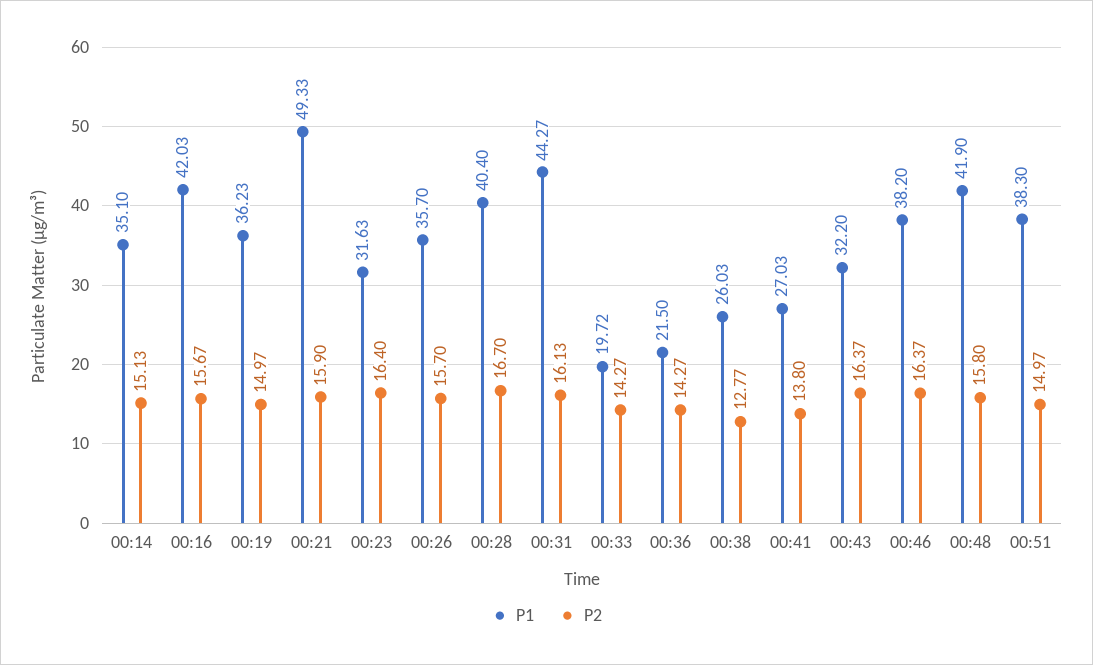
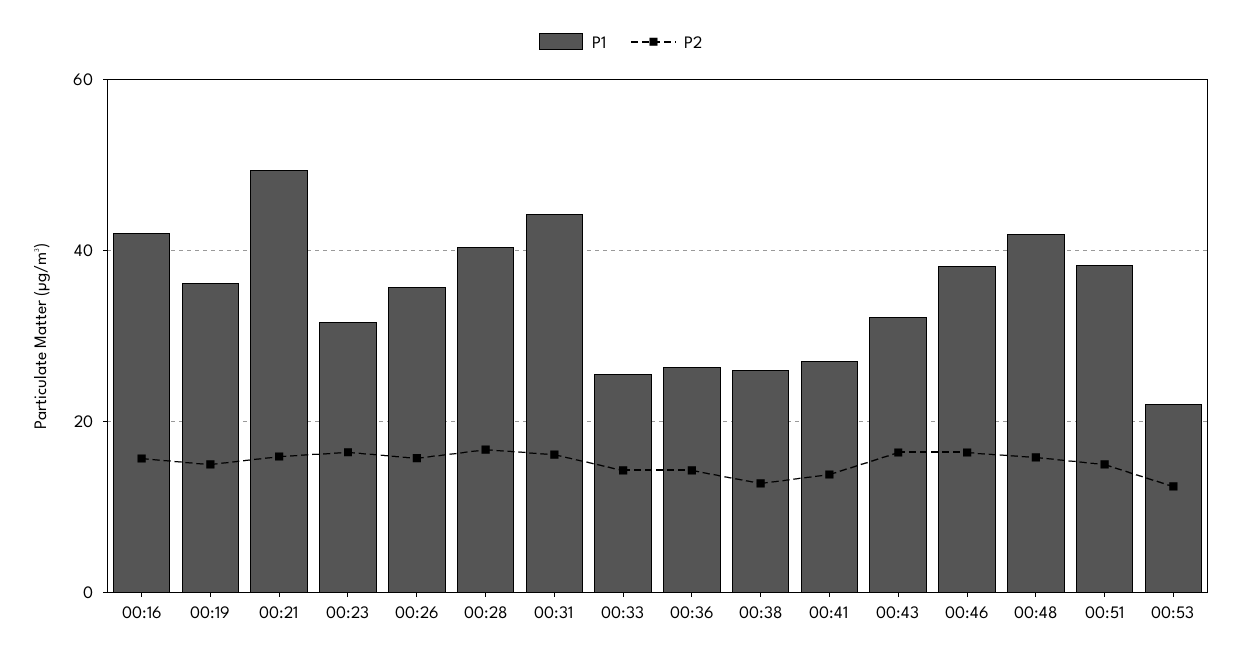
P1, 00:14: 35.1 -> none
P2, 00:14: 15.13 -> none
P1, 00:33: 19.72 -> 26
P1, 00:36: 21.5 -> 26
P1, 00:53: none -> 22
P2, 00:53: none -> 12

